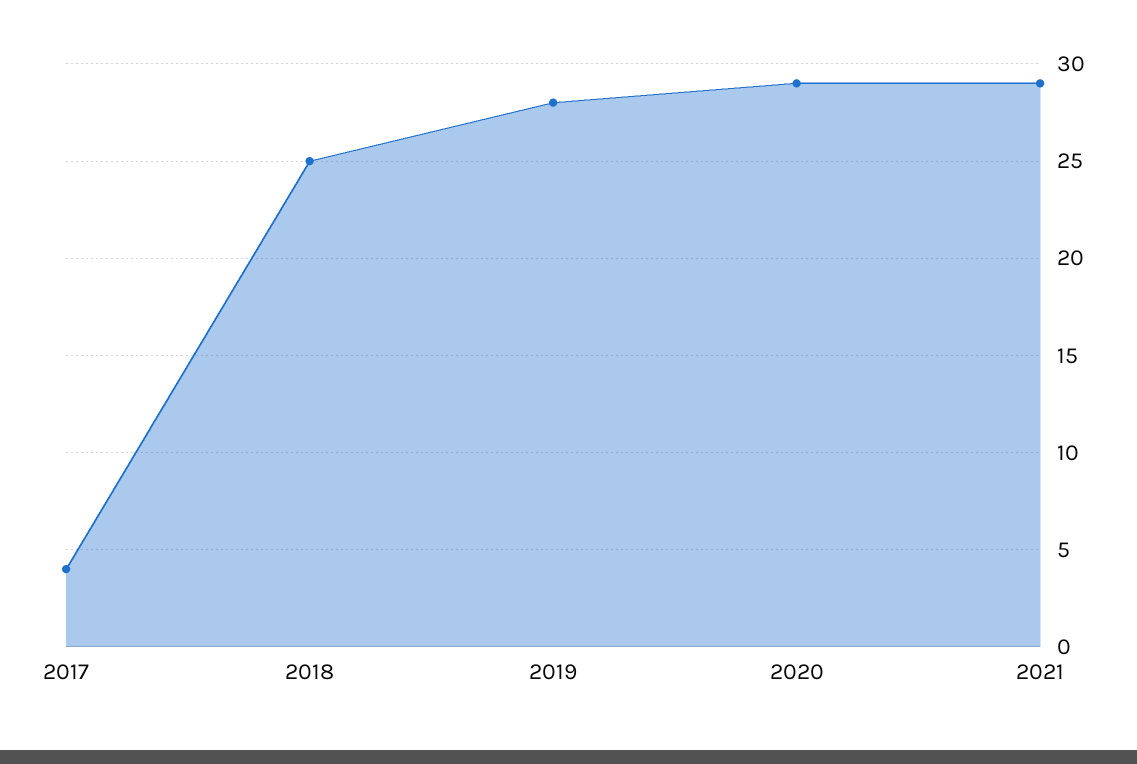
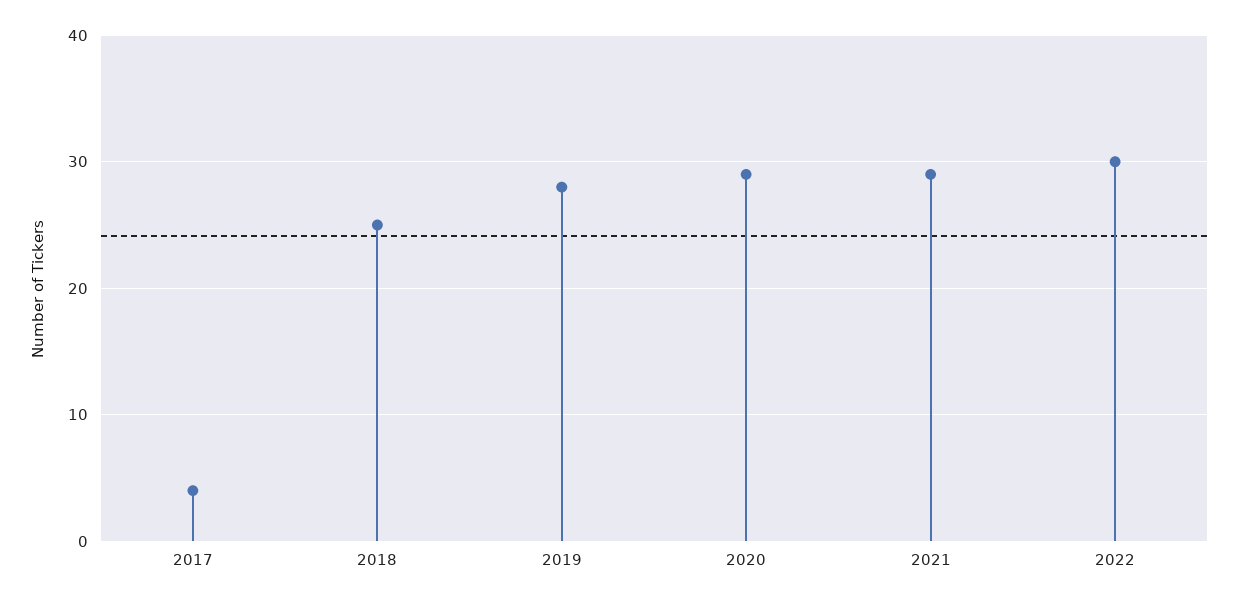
2022: none -> 30

